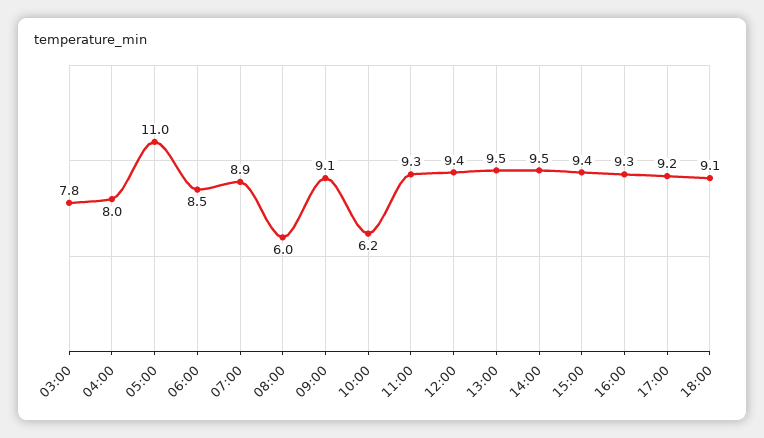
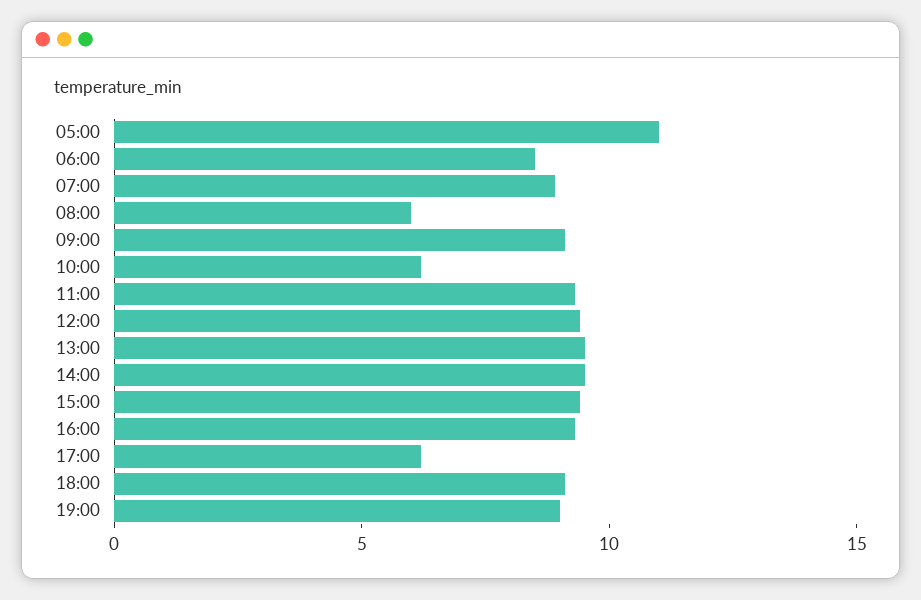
03:00: 7.8 -> none
04:00: 8 -> none
17:00: 9.2 -> 6
19:00: none -> 9

